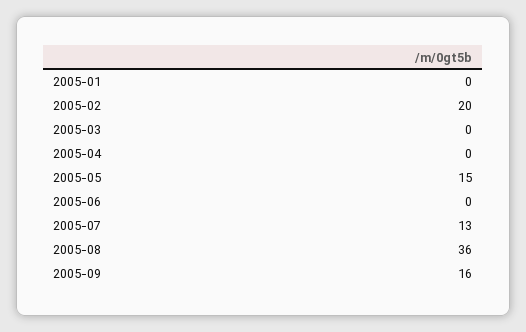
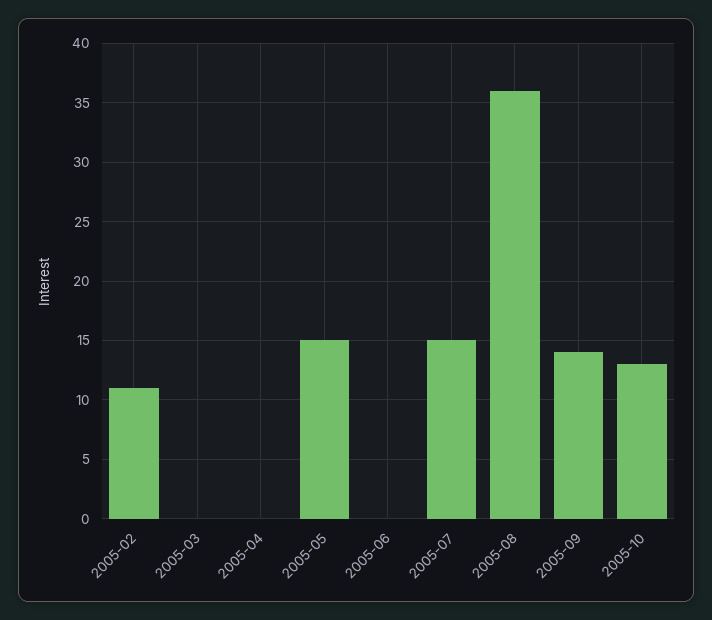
2005-01: 0 -> none
2005-02: 20 -> 11
2005-07: 13 -> 15
2005-09: 16 -> 14
2005-10: none -> 13

